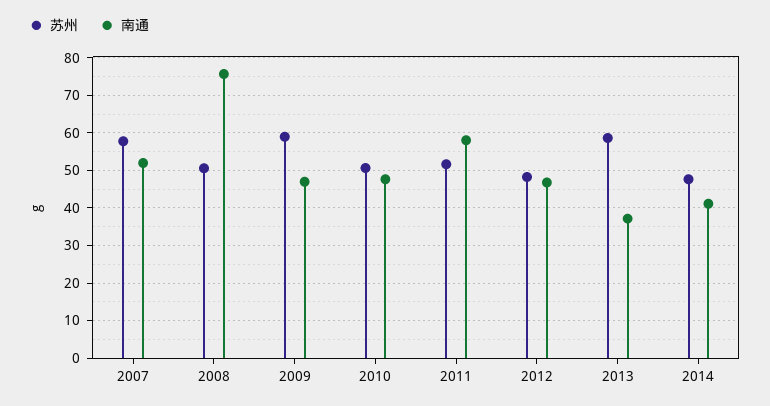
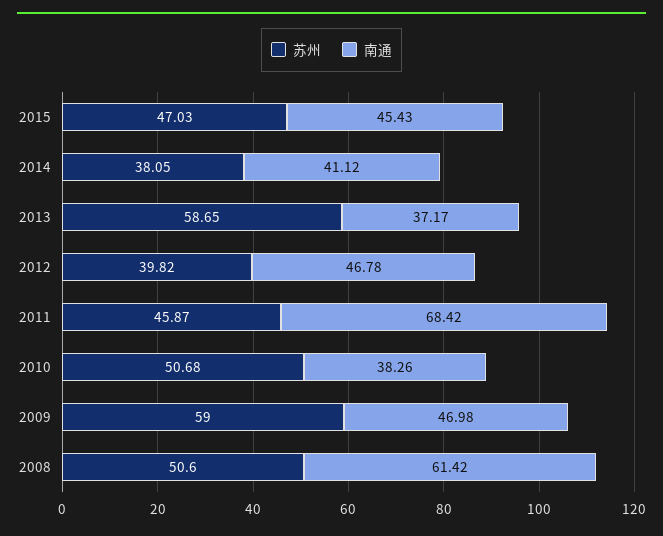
苏州, 2007: 58 -> none
南通, 2007: 52 -> none
南通, 2008: 76 -> 61.42
南通, 2010: 48 -> 38.26
苏州, 2011: 52 -> 45.87
南通, 2011: 58 -> 68.42
苏州, 2012: 48 -> 39.82
苏州, 2014: 48 -> 38.05
苏州, 2015: none -> 47.03
南通, 2015: none -> 45.43

